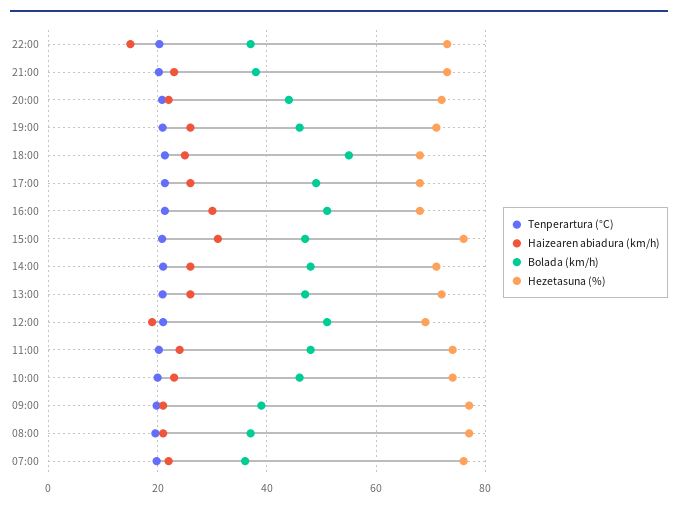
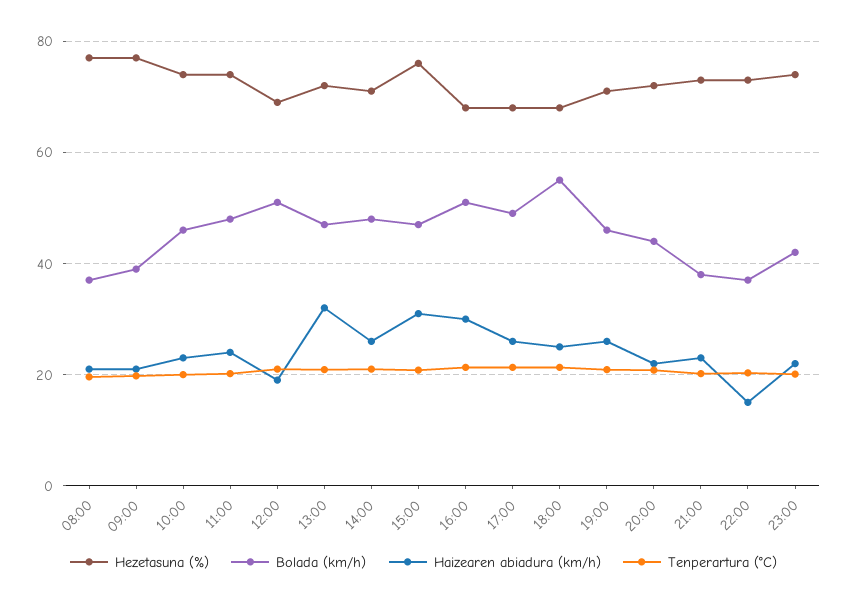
Haizearen abiadura (km/h), 13:00: 26 -> 32
Tenperartura (°C), 07:00: 20 -> none
Haizearen abiadura (km/h), 07:00: 22 -> none
Bolada (km/h), 07:00: 36 -> none
Hezetasuna (%), 07:00: 76 -> none
Hezetasuna (%), 23:00: none -> 74
Bolada (km/h), 23:00: none -> 42
Haizearen abiadura (km/h), 23:00: none -> 22
Tenperartura (°C), 23:00: none -> 20

